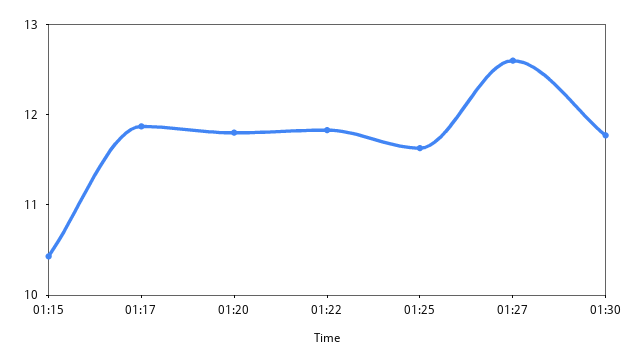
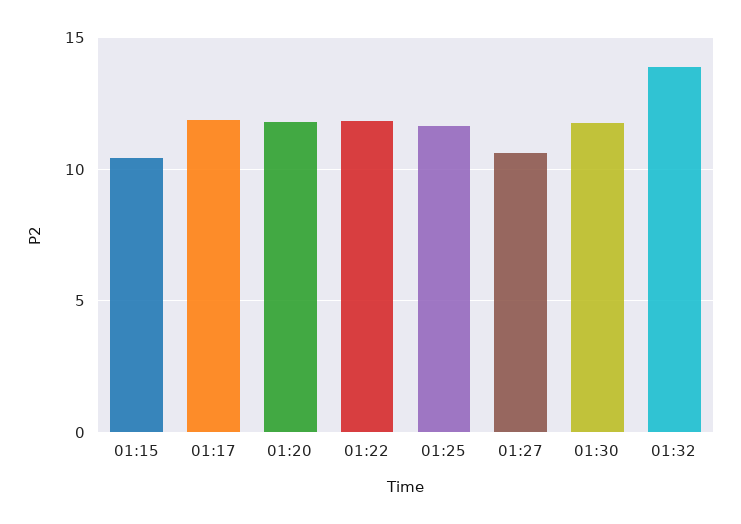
01:27: 12.6 -> 10.5
01:32: none -> 14

